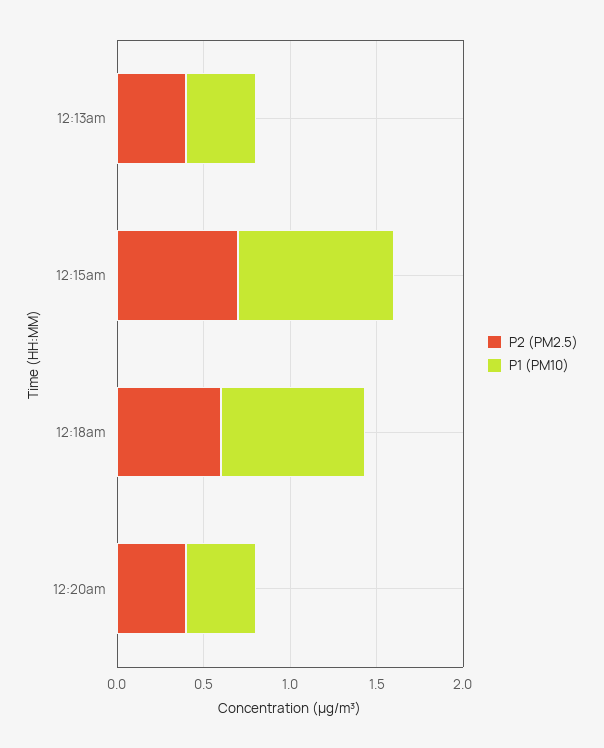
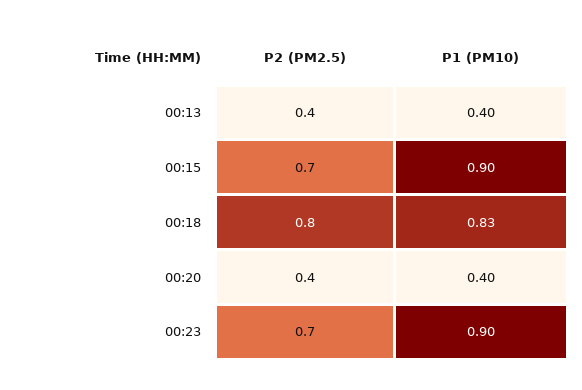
P2 (PM2.5), 12:18am: 0.6 -> 0.8
P2 (PM2.5), 00:23: none -> 0.7
P1 (PM10), 00:23: none -> 0.9

